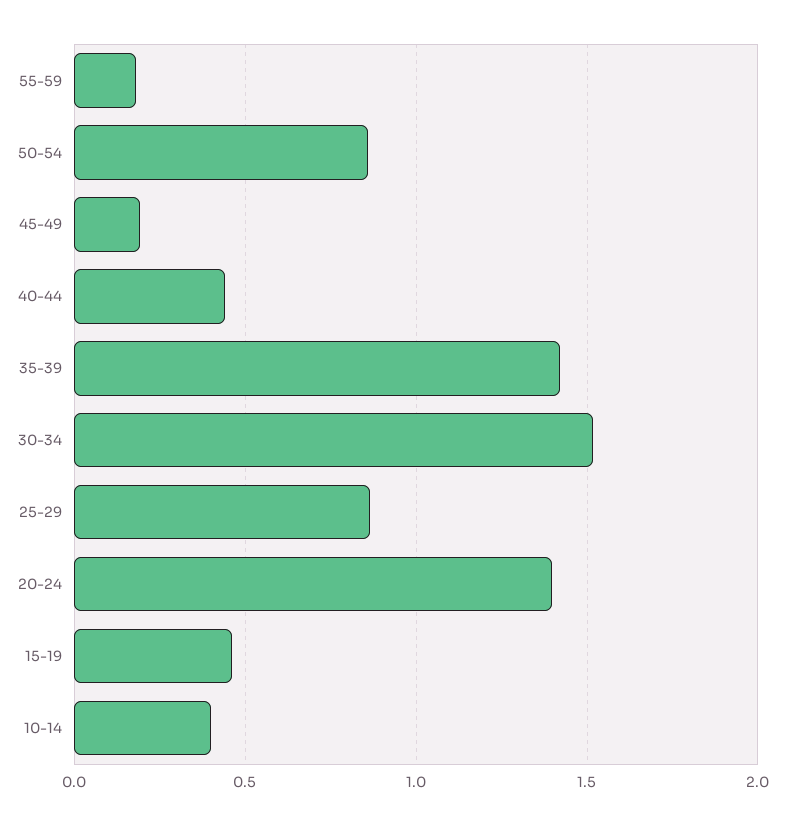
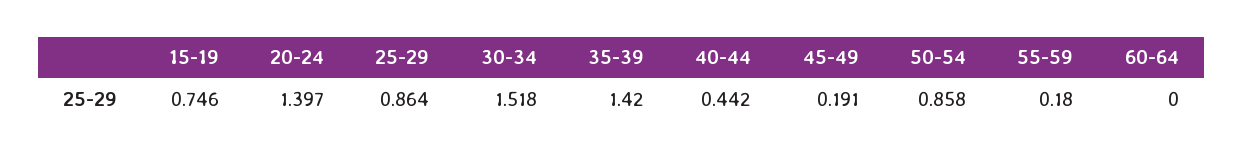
15-19: 0.45 -> 0.746
10-14: 0.4 -> none
60-64: none -> 0

